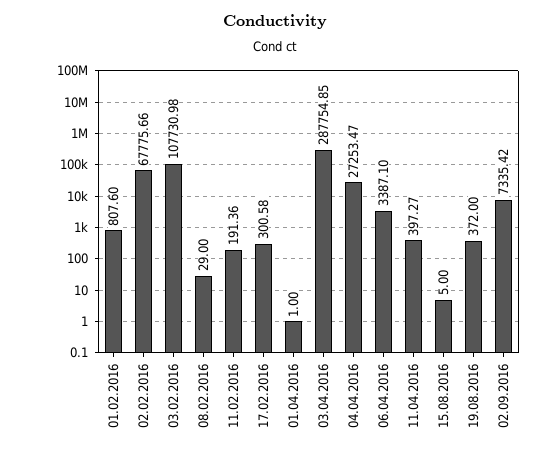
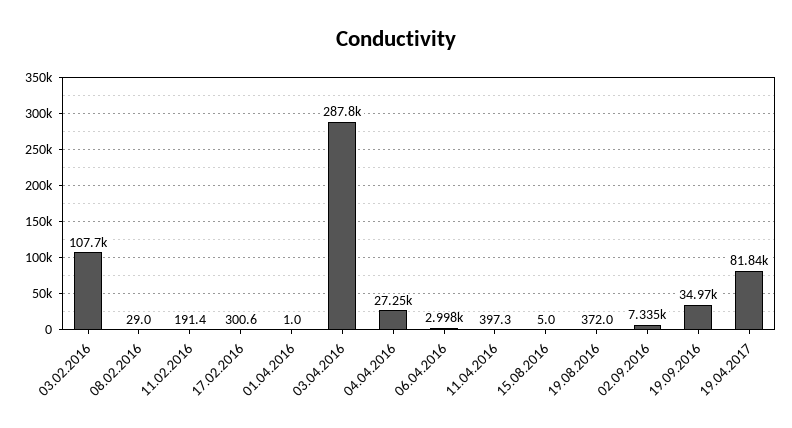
01.02.2016: 807.6 -> none
02.02.2016: 67775.66 -> none
06.04.2016: 3387.1 -> 2998
19.09.2016: none -> 34970
19.04.2017: none -> 81840

